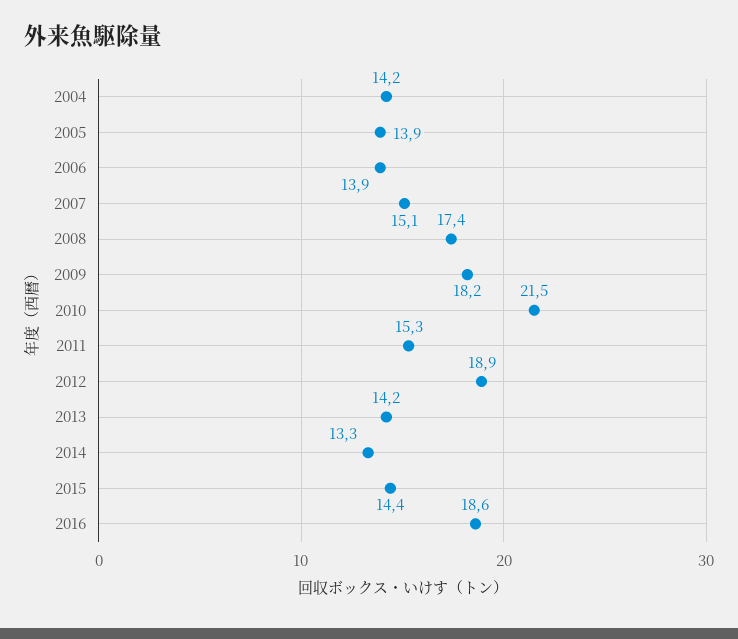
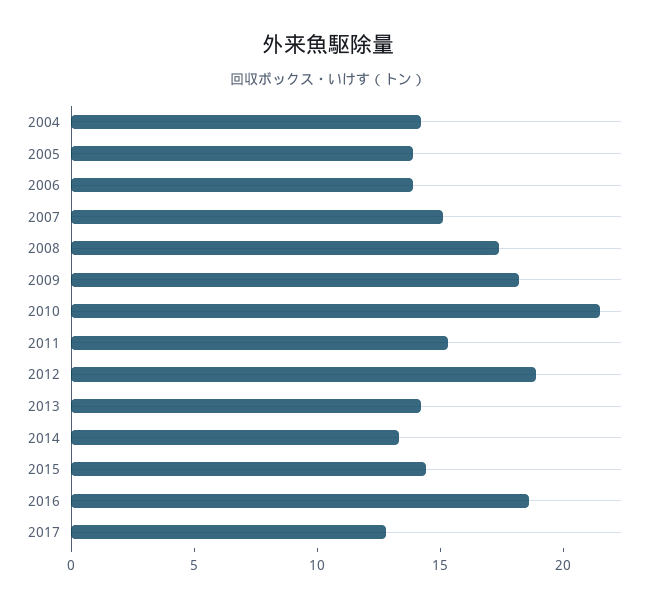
2017: none -> 13

